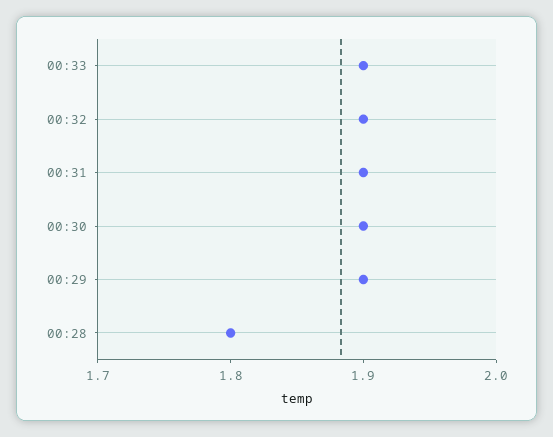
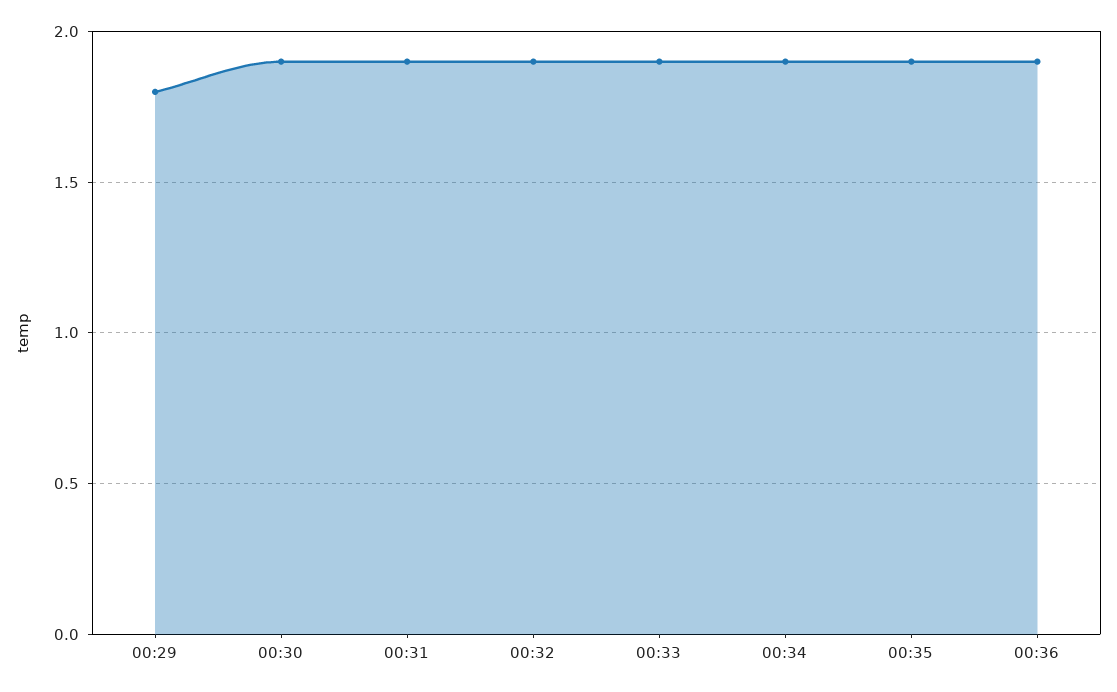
00:29: 1.9 -> 1.8
00:28: 1.8 -> none
00:34: none -> 1.9
00:35: none -> 1.9
00:36: none -> 1.9

